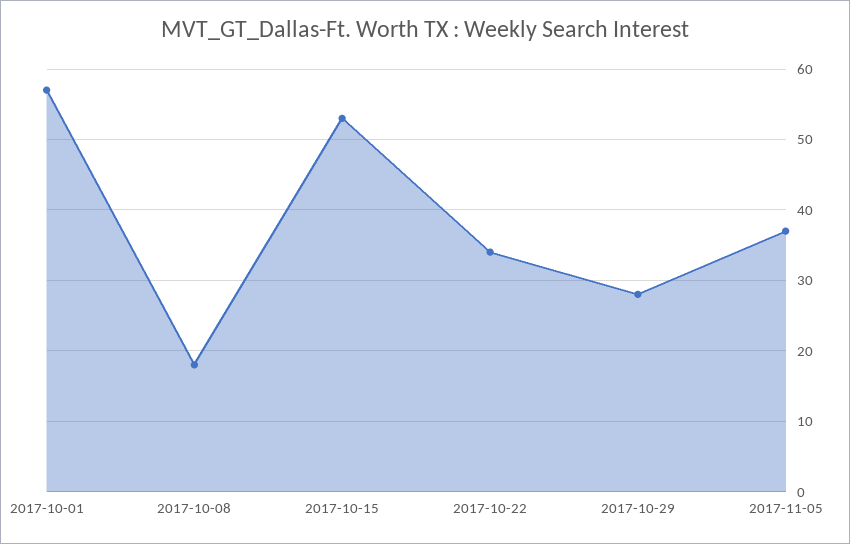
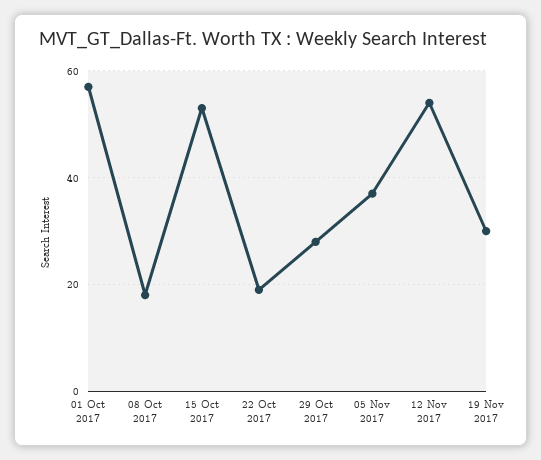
2017-10-22: 34 -> 20
12 Nov 2017: none -> 55
19 Nov 2017: none -> 30

